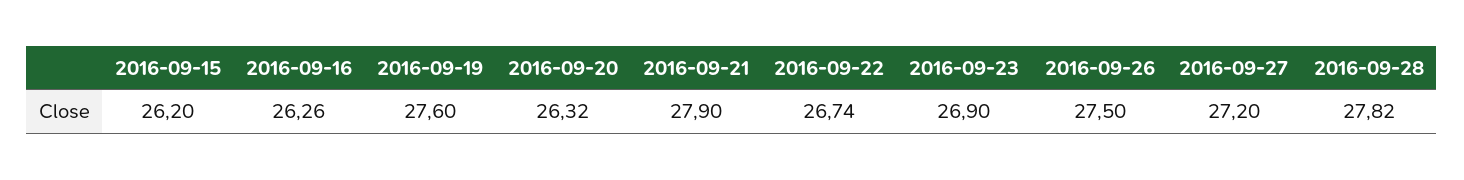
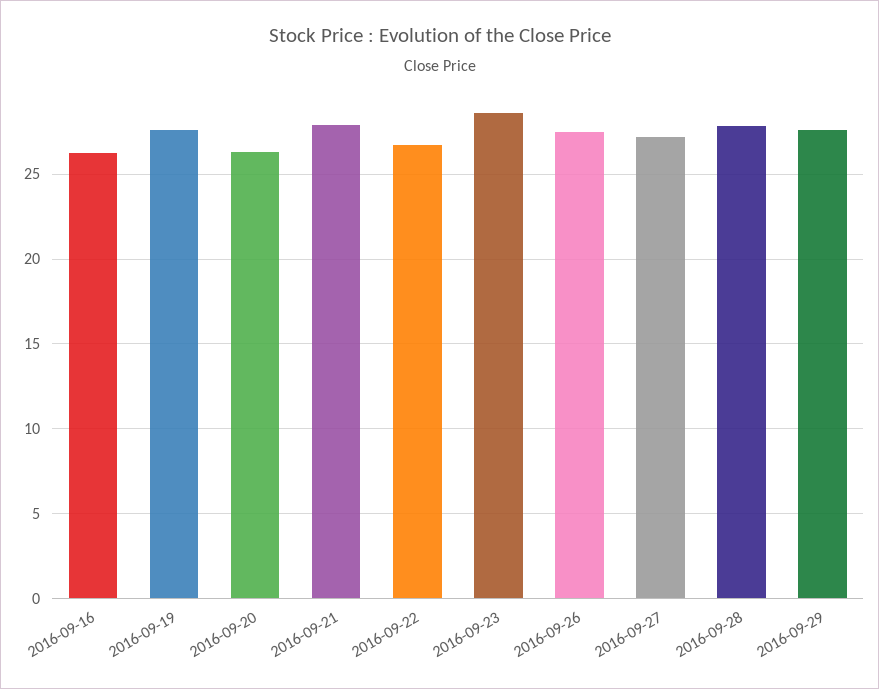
2016-09-15: 26.2 -> none
2016-09-23: 26.9 -> 28.5
2016-09-29: none -> 27.5

